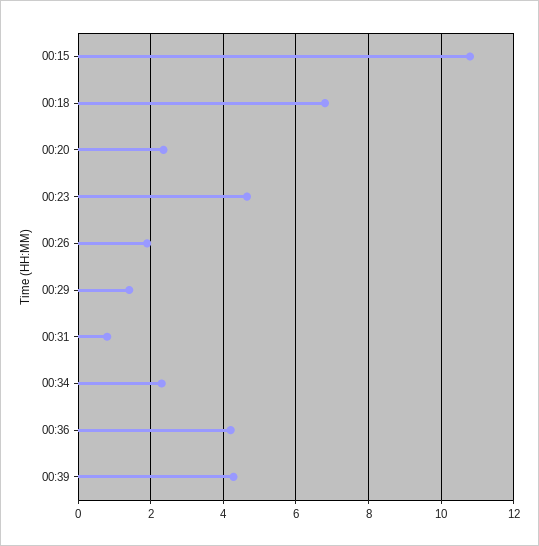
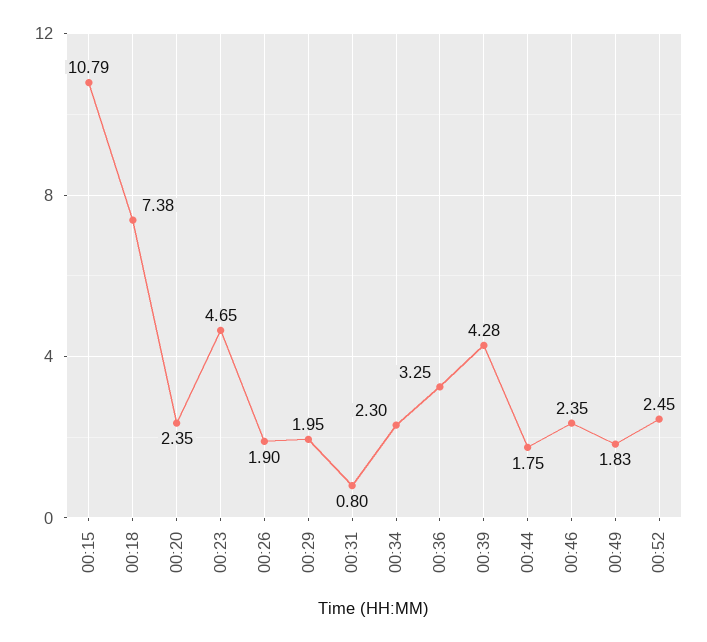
00:18: 6.8 -> 7.38
00:29: 1.4 -> 1.95
00:36: 4.2 -> 3.25
00:44: none -> 1.75
00:46: none -> 2.35
00:49: none -> 1.83
00:52: none -> 2.45

